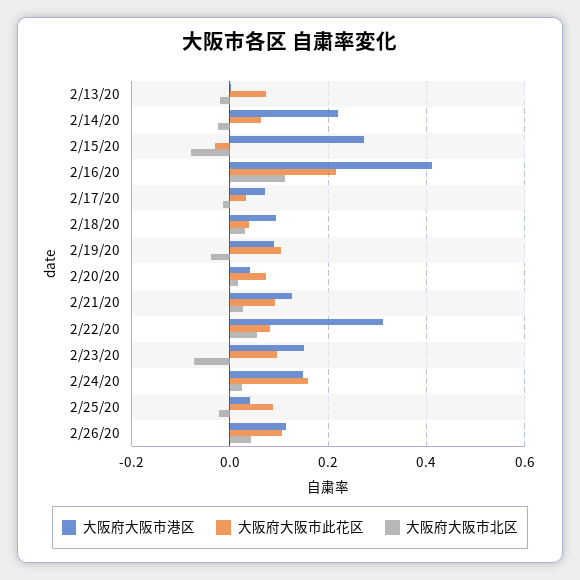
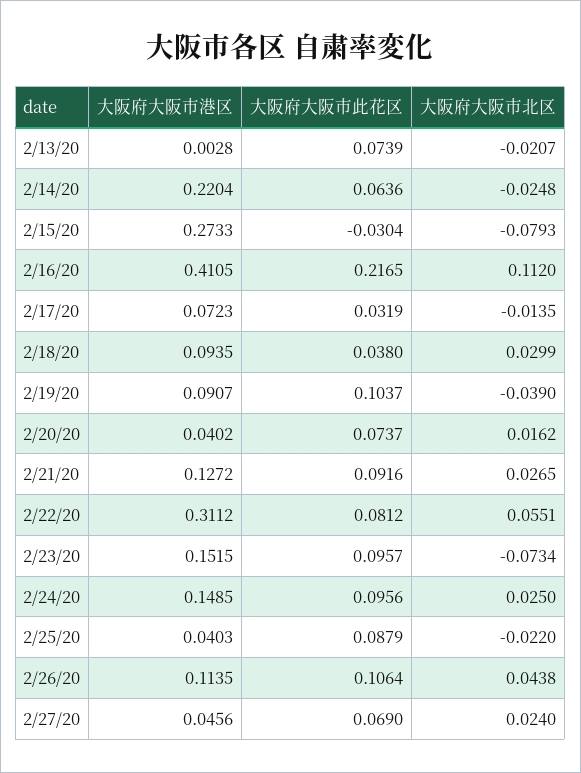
大阪府大阪市此花区, 2/24/20: 0.16 -> 0.0956
大阪府大阪市港区, 2/27/20: none -> 0.0456
大阪府大阪市此花区, 2/27/20: none -> 0.069
大阪府大阪市北区, 2/27/20: none -> 0.024

